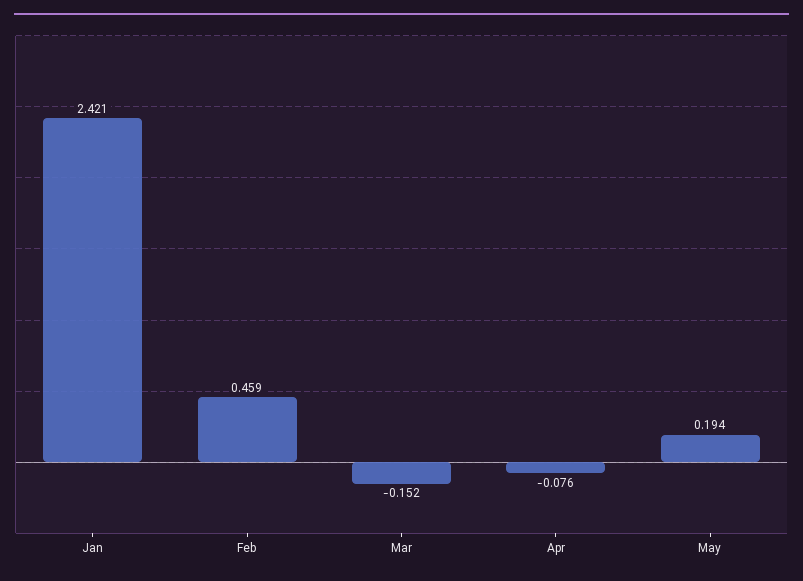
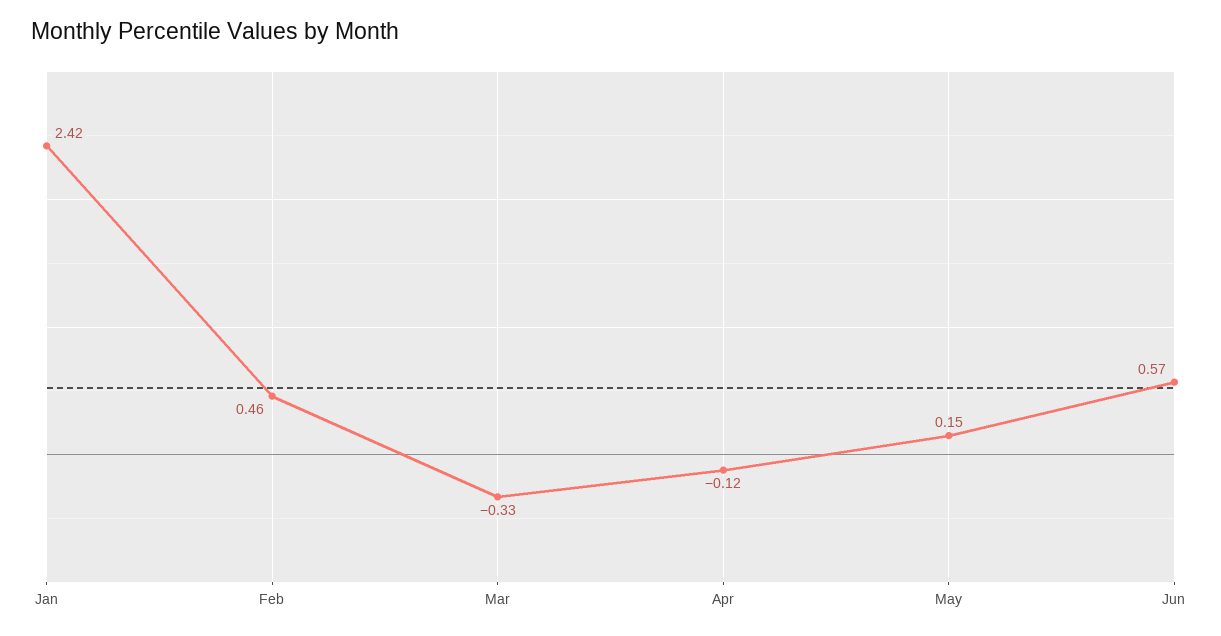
Mar: -0.152 -> -0.33
Apr: -0.076 -> -0.12
May: 0.194 -> 0.15
Jun: none -> 0.57

